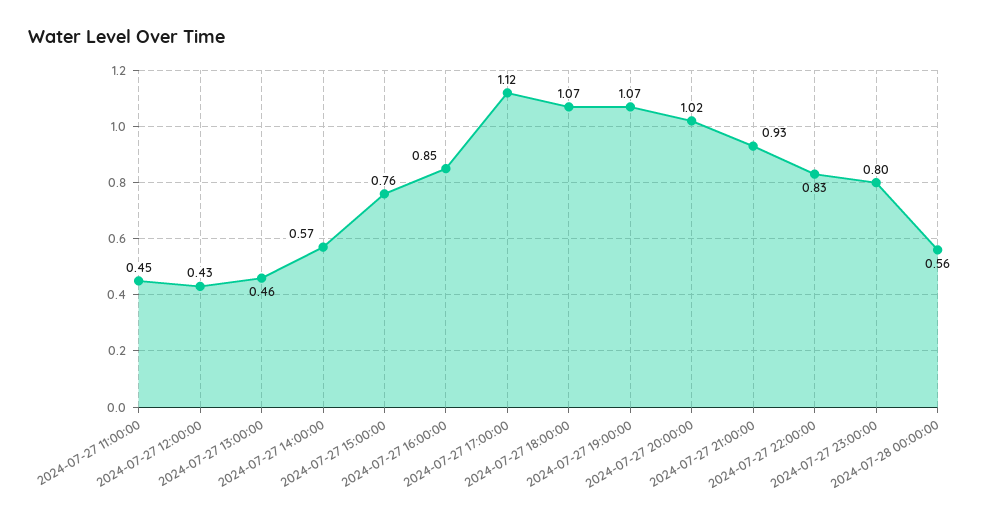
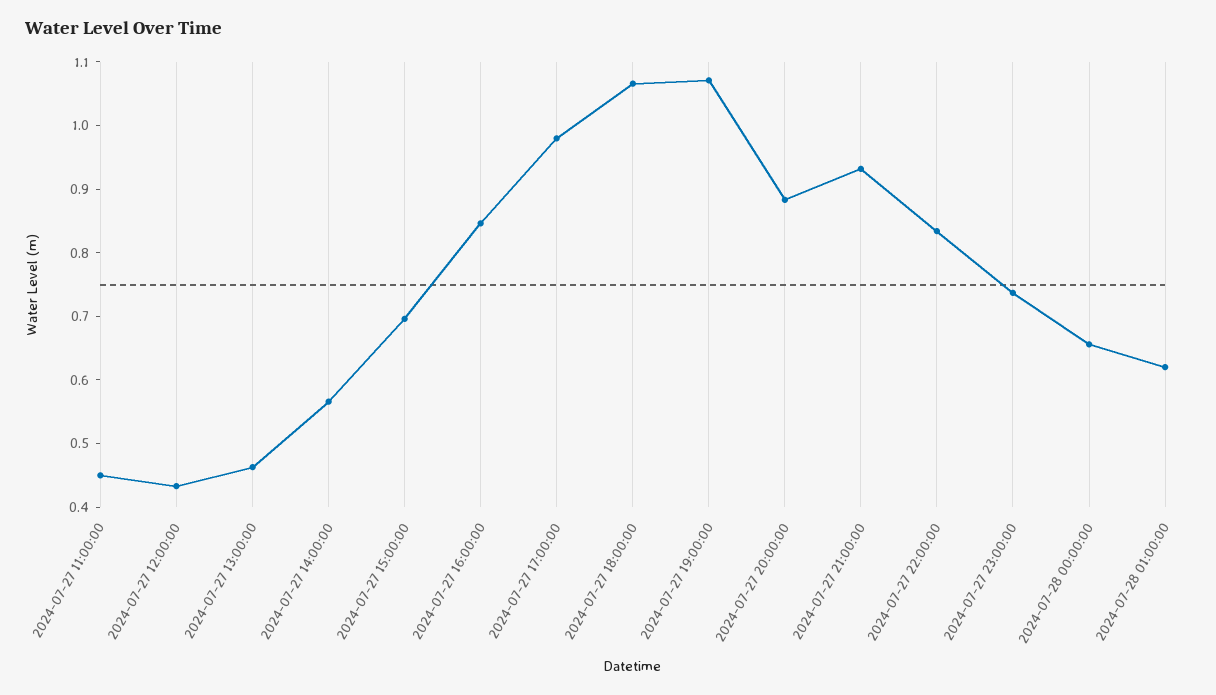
2024-07-27 15:00:00: 0.76 -> 0.7
2024-07-27 17:00:00: 1.12 -> 0.98
2024-07-27 20:00:00: 1.02 -> 0.88
2024-07-27 23:00:00: 0.8 -> 0.74
2024-07-28 00:00:00: 0.56 -> 0.66
2024-07-28 01:00:00: none -> 0.62

